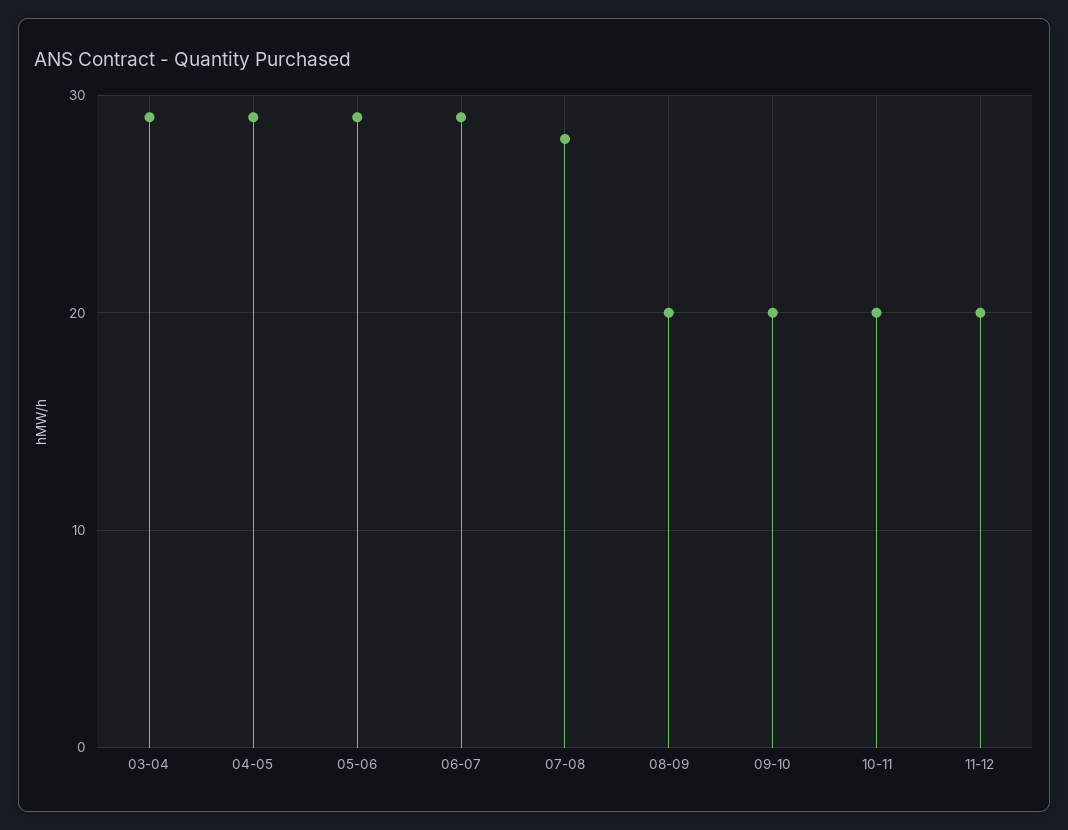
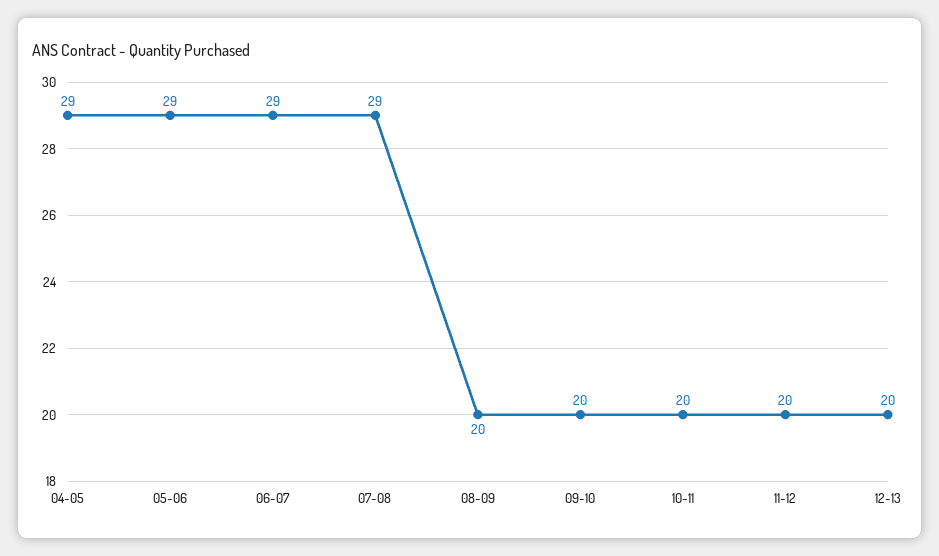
03-04: 29 -> none
07-08: 28 -> 29
12-13: none -> 20

